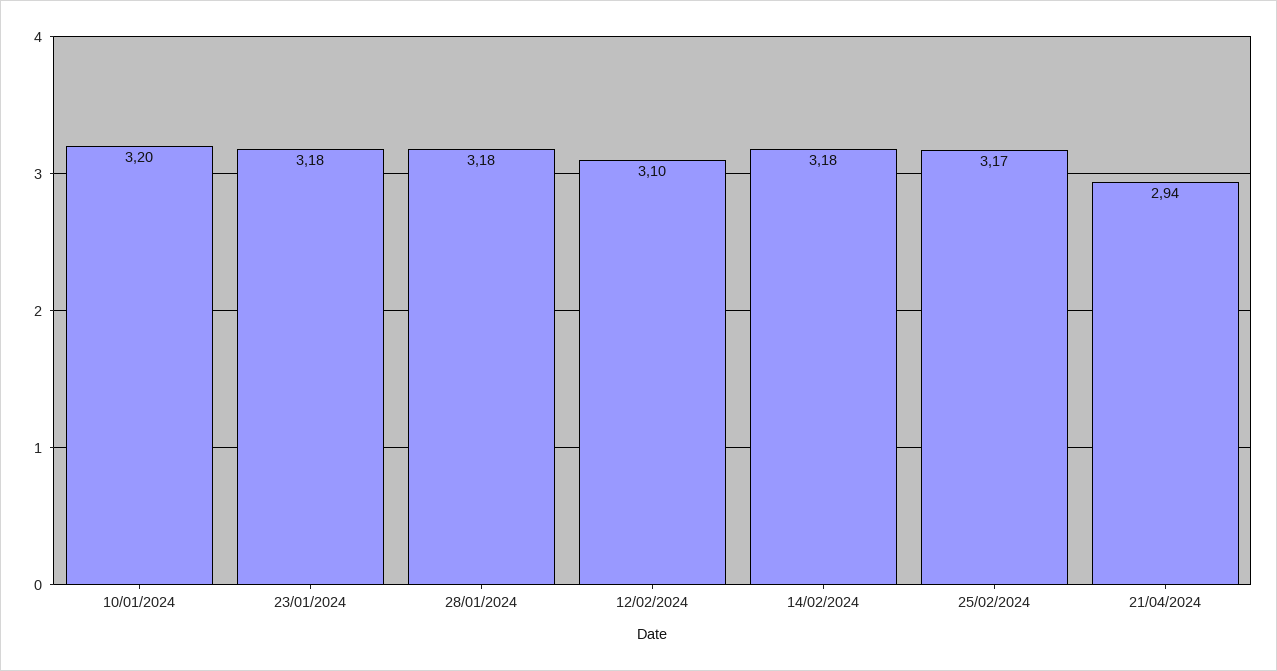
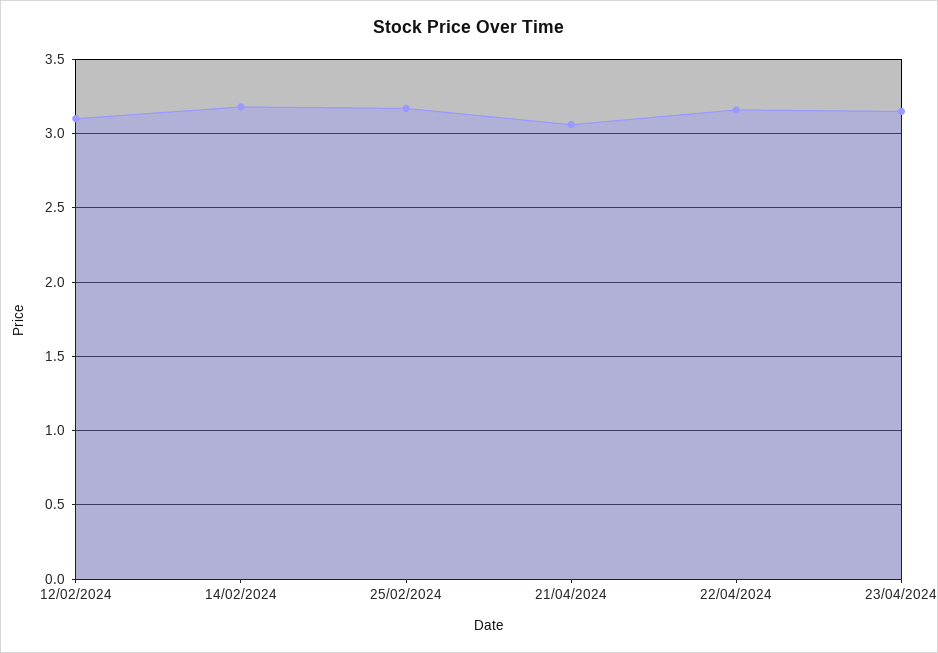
10/01/2024: 3.2 -> none
23/01/2024: 3.18 -> none
28/01/2024: 3.18 -> none
21/04/2024: 2.94 -> 3.05
22/04/2024: none -> 3.15
23/04/2024: none -> 3.15

